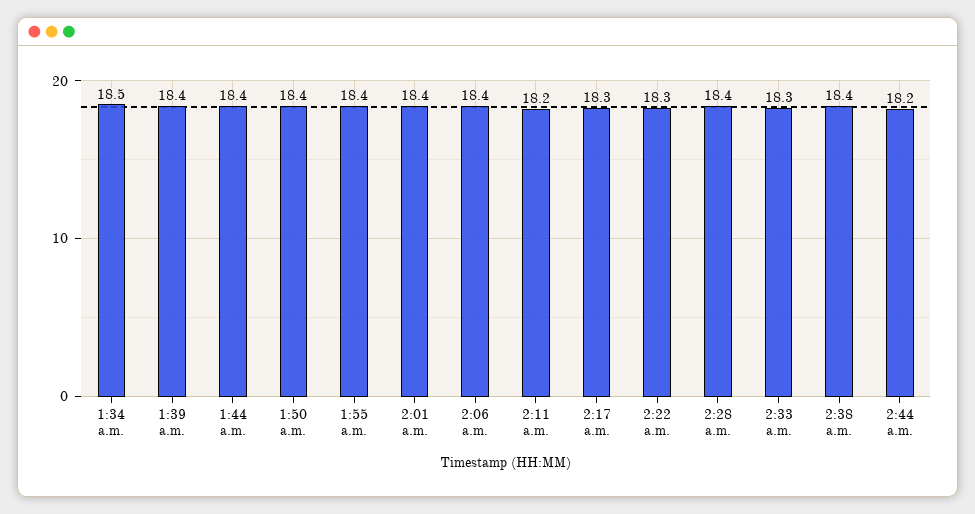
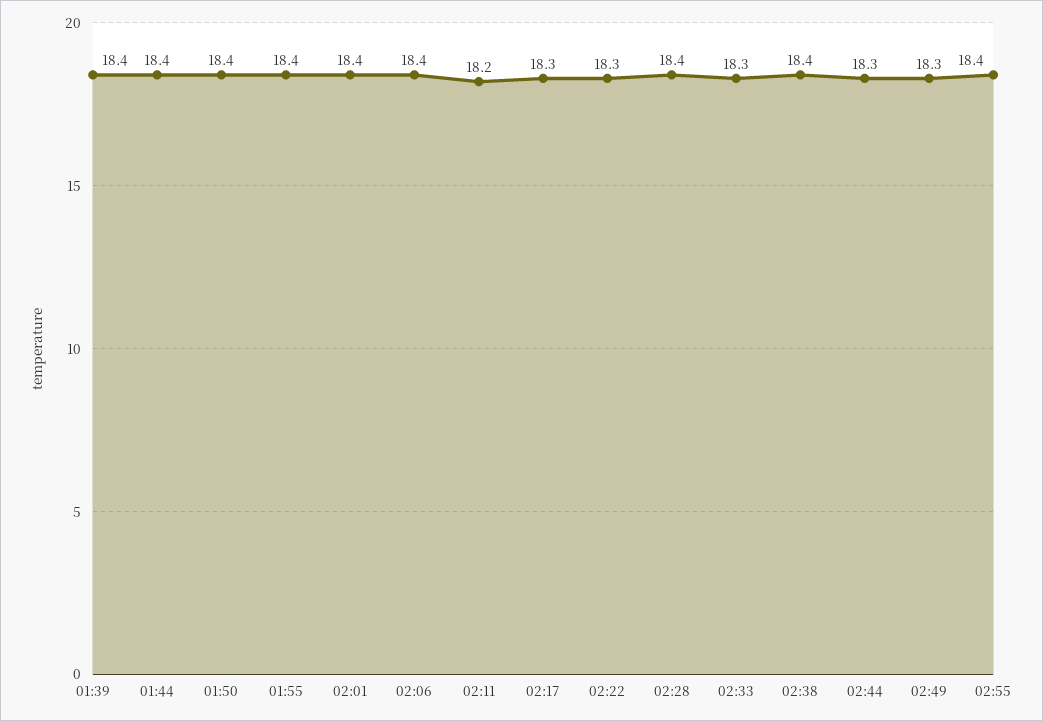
1:34 a.m.: 18.5 -> none
2:44 a.m.: 18.2 -> 18.3
02:49: none -> 18.3
02:55: none -> 18.4

